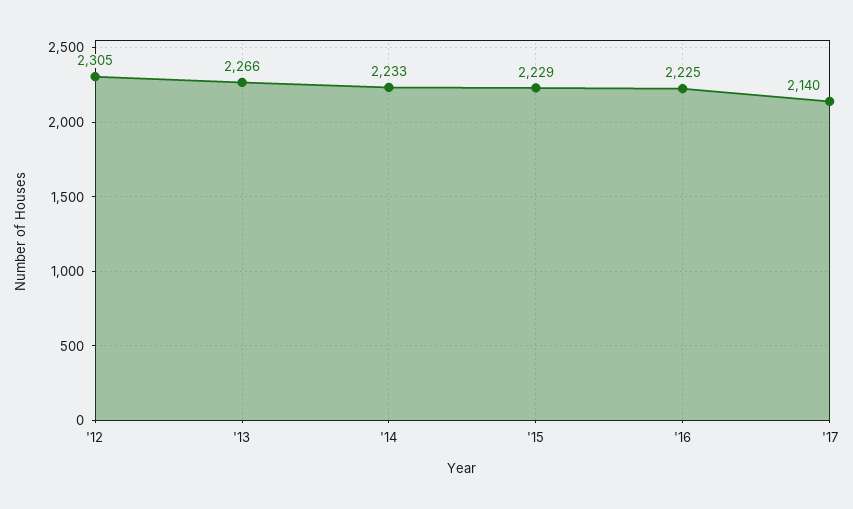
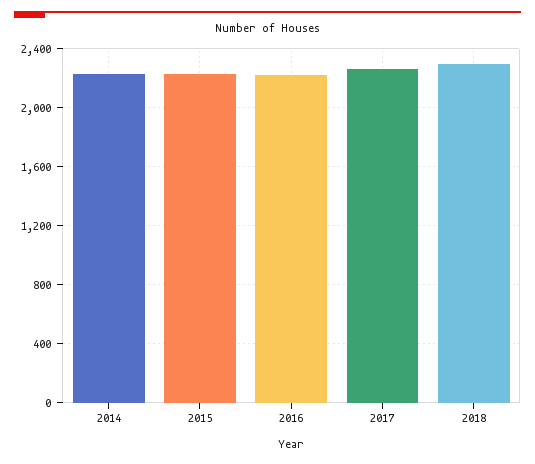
'12: 2305 -> none
'13: 2266 -> none
'17: 2140 -> 2250
2018: none -> 2300

